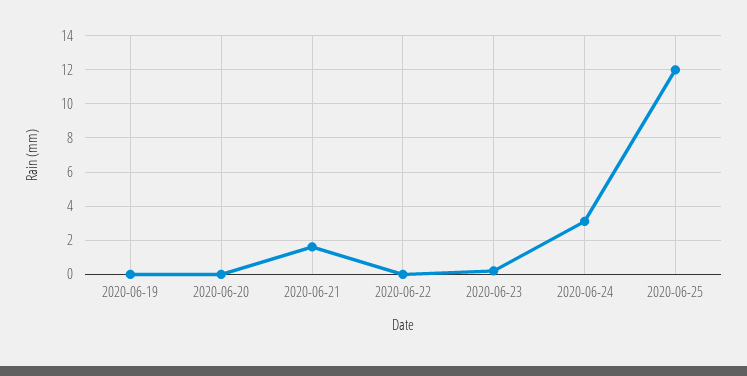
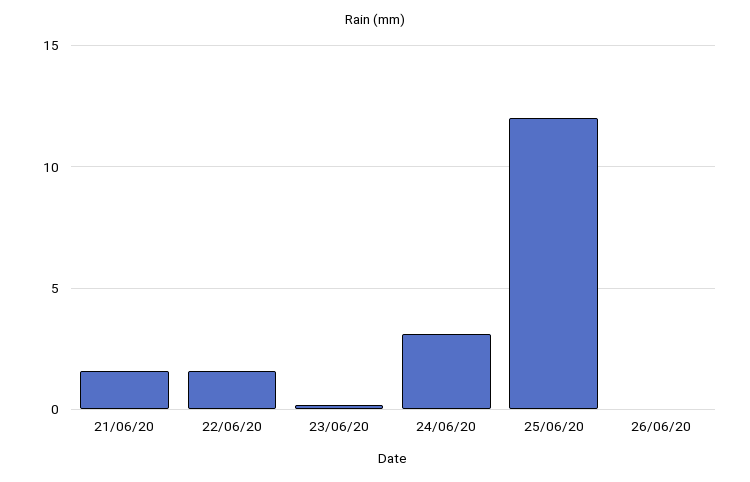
2020-06-19: 0 -> none
2020-06-20: 0 -> none
2020-06-22: 0 -> 1.5
26/06/20: none -> 0

